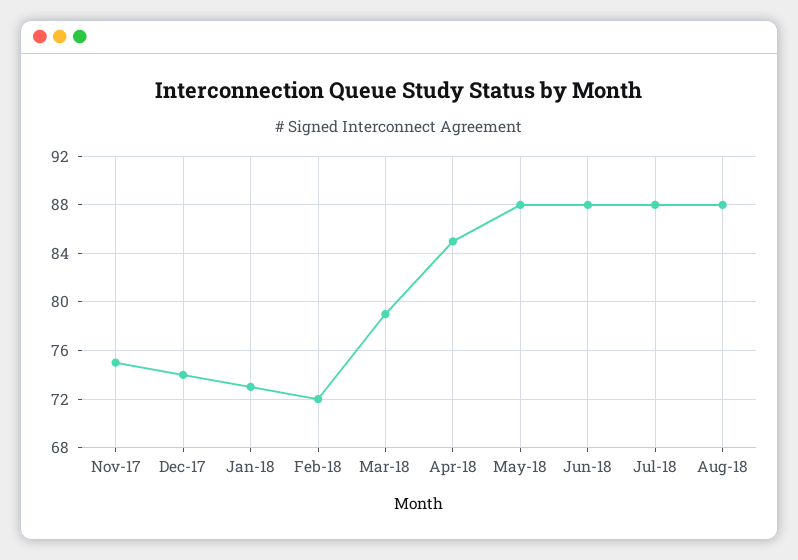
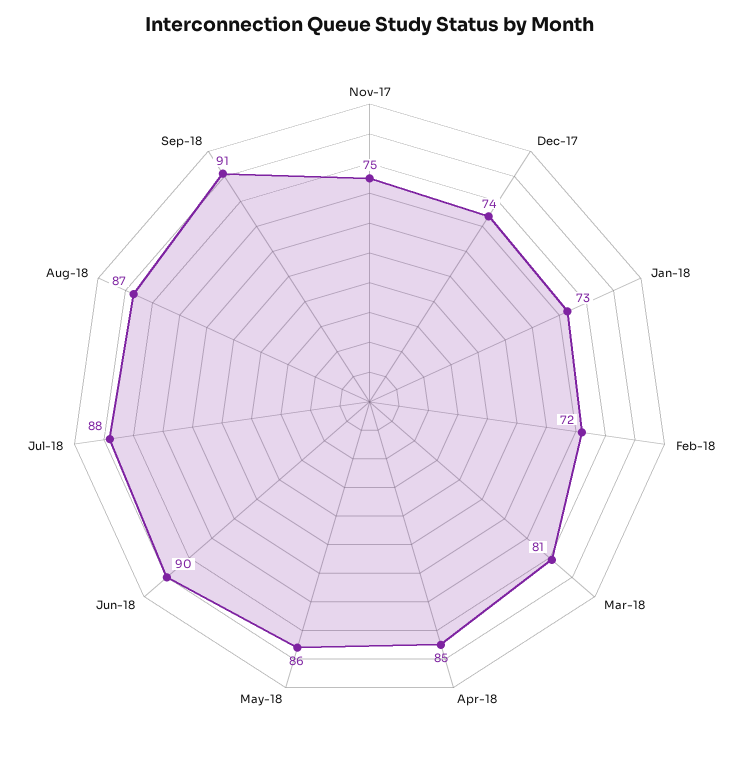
Mar-18: 79 -> 81
May-18: 88 -> 86
Jun-18: 88 -> 90
Aug-18: 88 -> 87
Sep-18: none -> 91

